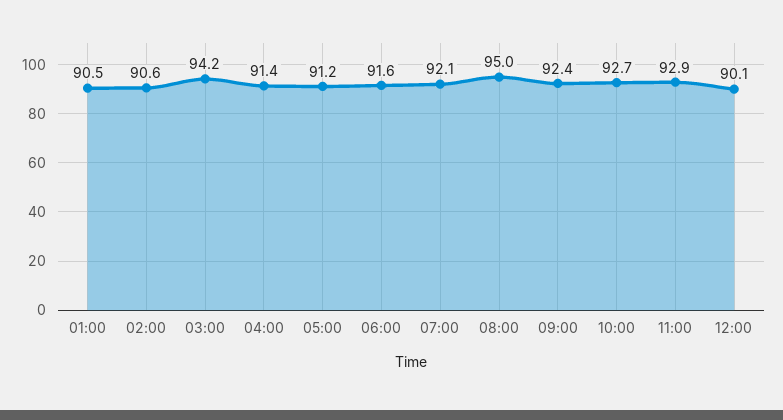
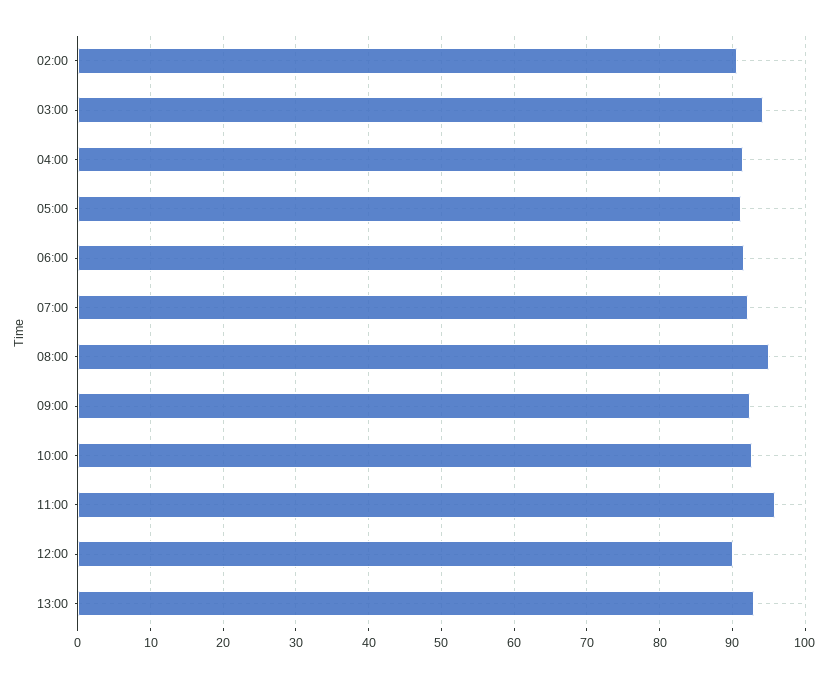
01:00: 90.5 -> none
11:00: 92.9 -> 96
13:00: none -> 93

